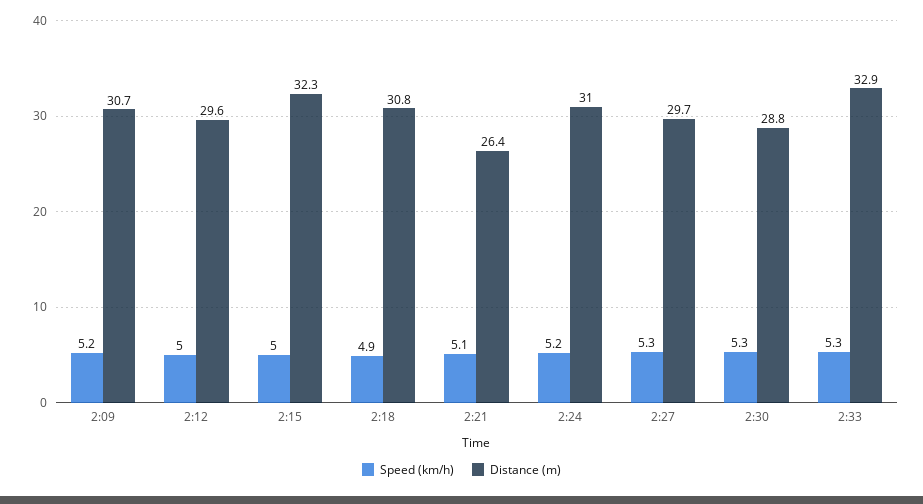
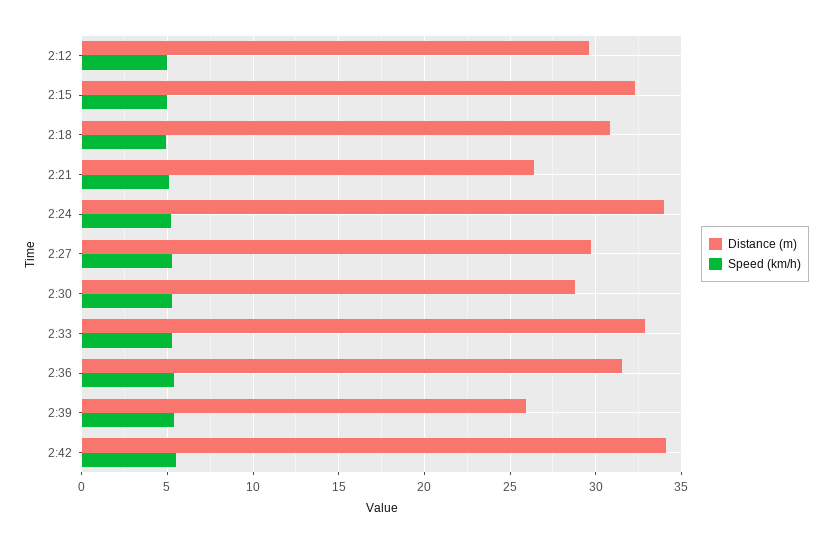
Speed (km/h), 2:09: 5.2 -> none
Distance (m), 2:09: 30.7 -> none
Distance (m), 2:24: 31 -> 34
Distance (m), 2:36: none -> 31.5
Speed (km/h), 2:36: none -> 5.5
Distance (m), 2:39: none -> 26
Speed (km/h), 2:39: none -> 5.5
Distance (m), 2:42: none -> 34
Speed (km/h), 2:42: none -> 5.5

